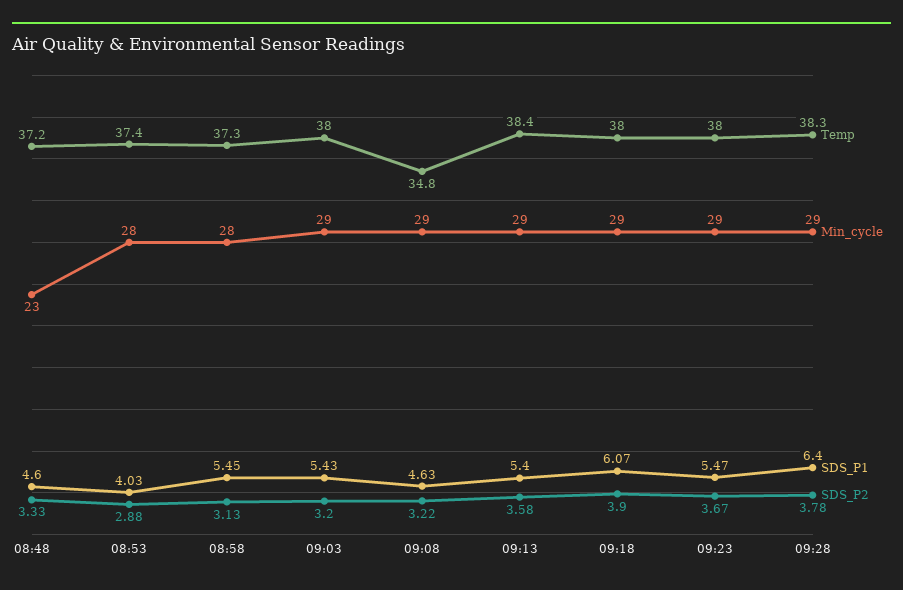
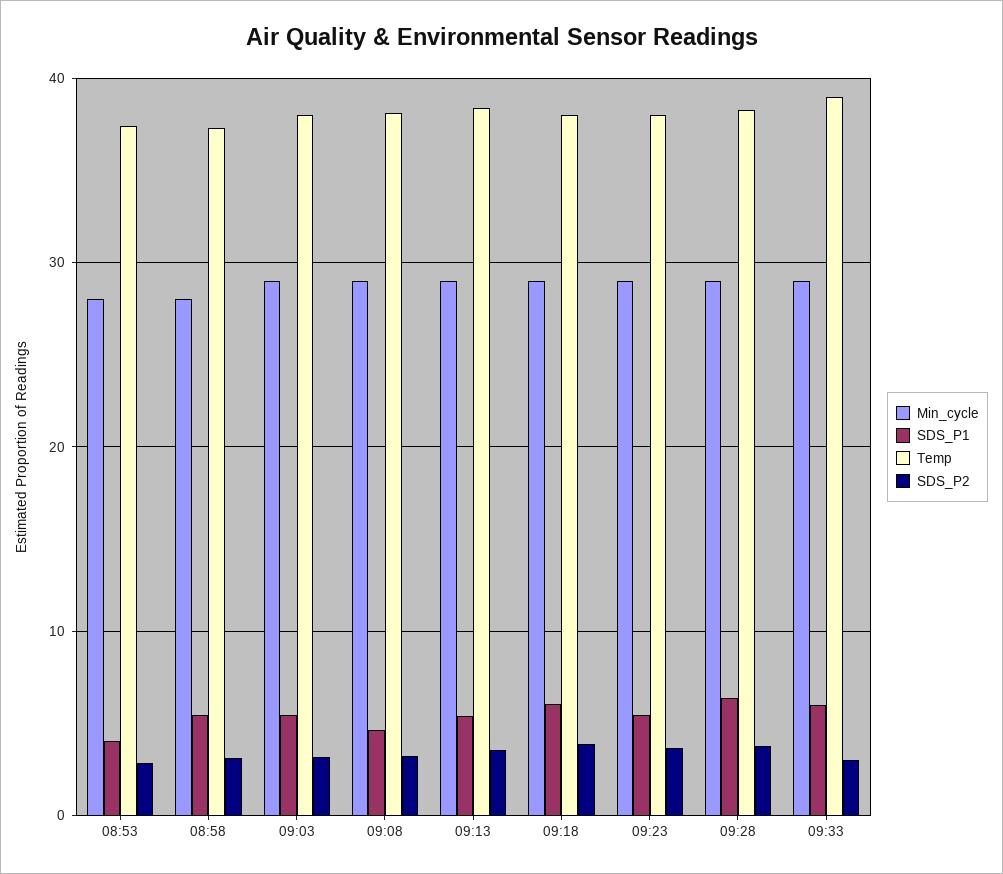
Temp, 08:48: 37.2 -> none
Min_cycle, 08:48: 23 -> none
SDS_P1, 08:48: 4.6 -> none
SDS_P2, 08:48: 3.33 -> none
Temp, 09:08: 34.8 -> 38
Min_cycle, 09:33: none -> 29
SDS_P1, 09:33: none -> 6
Temp, 09:33: none -> 39
SDS_P2, 09:33: none -> 3

